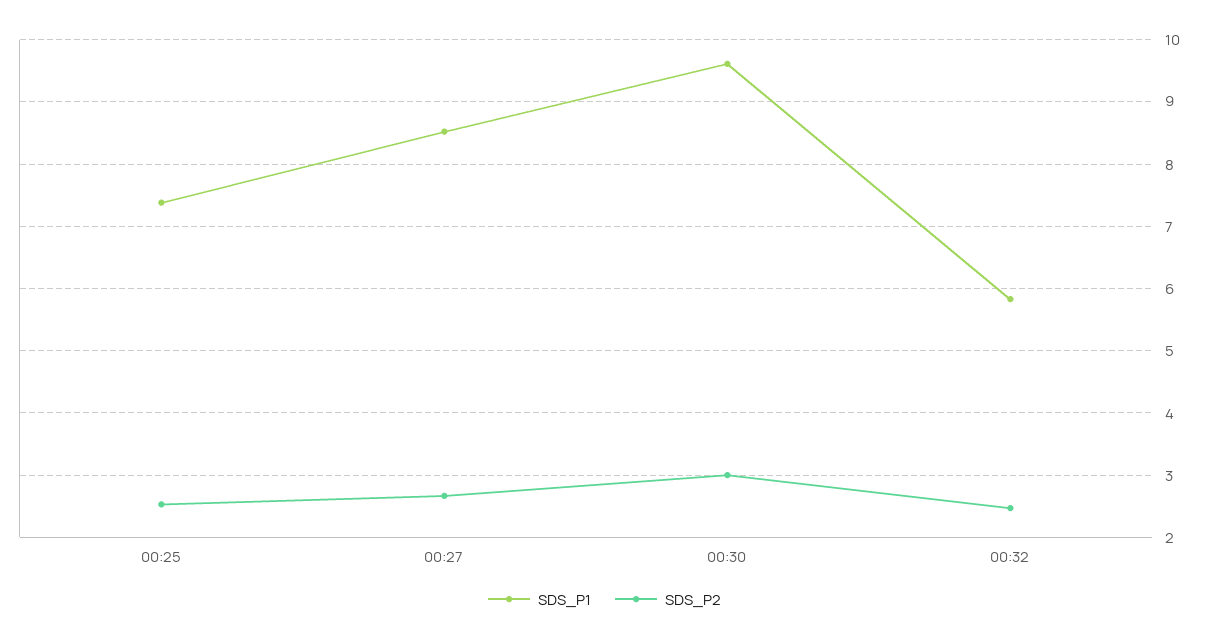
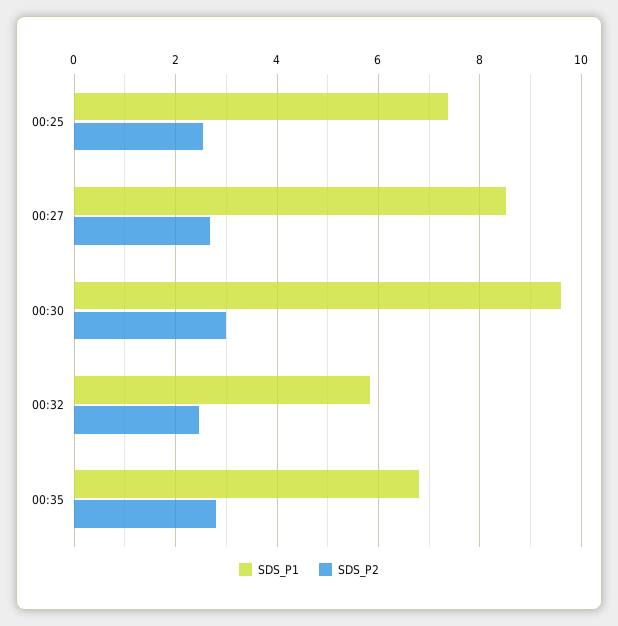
SDS_P1, 00:35: none -> 6.8
SDS_P2, 00:35: none -> 2.8

